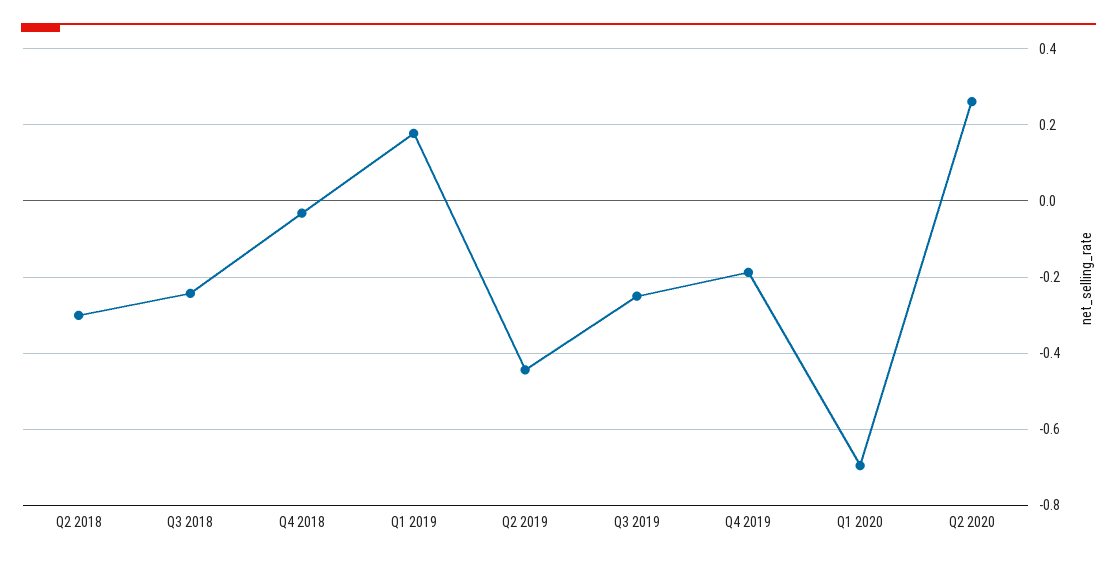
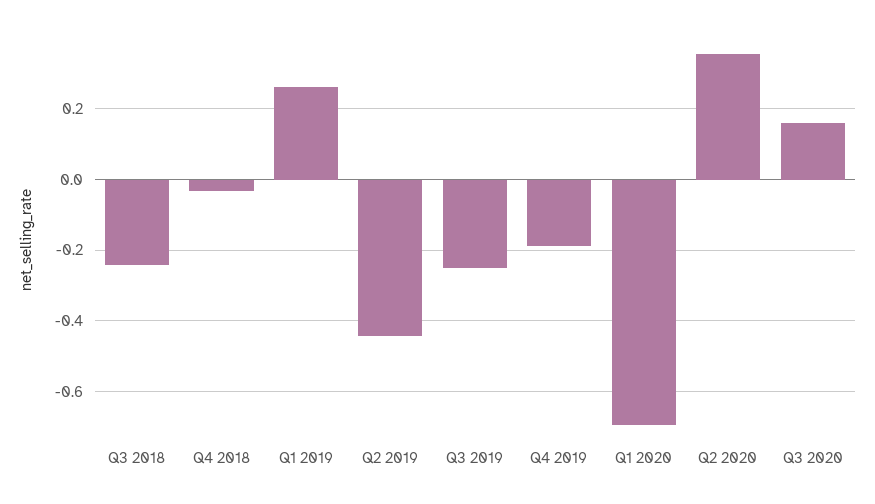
Q2 2018: -0.3 -> none
Q1 2019: 0.18 -> 0.26
Q2 2020: 0.26 -> 0.36
Q3 2020: none -> 0.16

